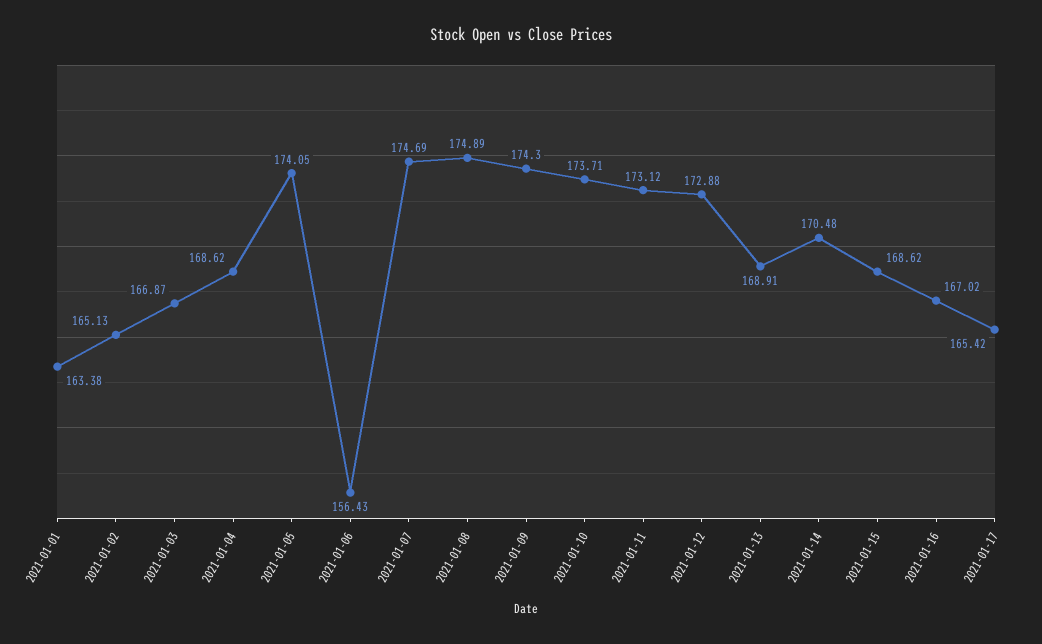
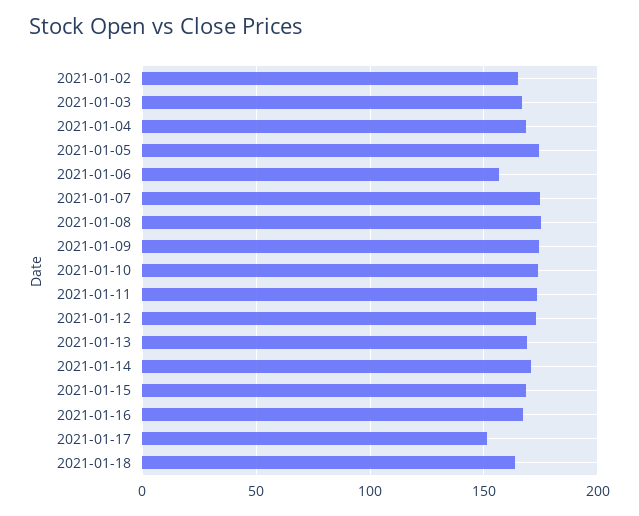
2021-01-01: 163.38 -> none
2021-01-17: 165.42 -> 150
2021-01-18: none -> 165

